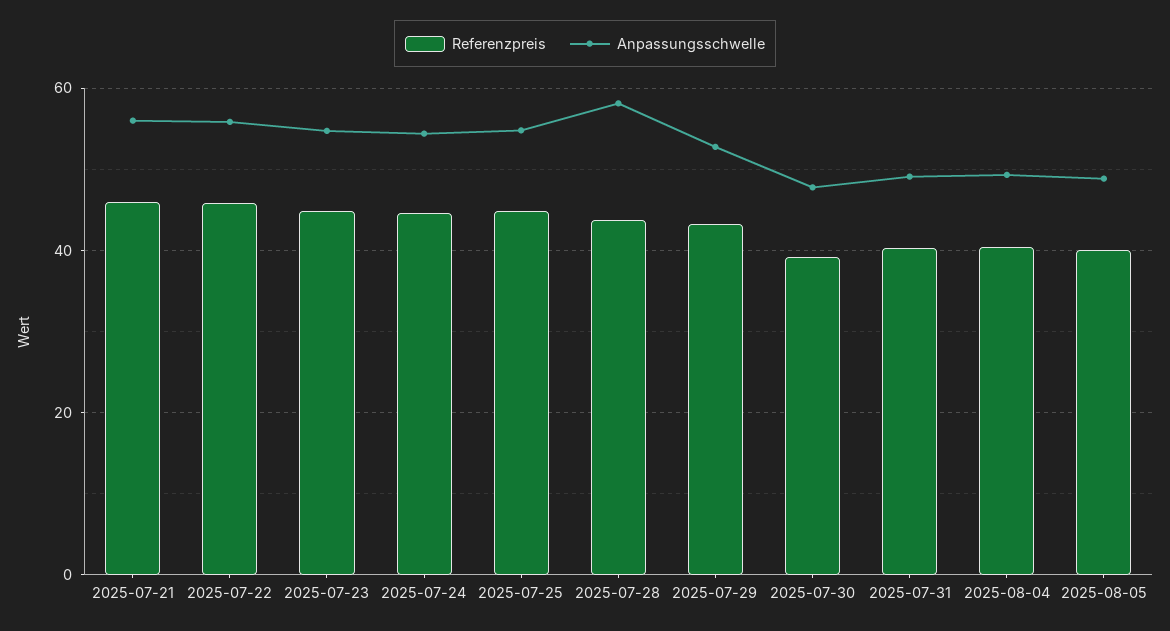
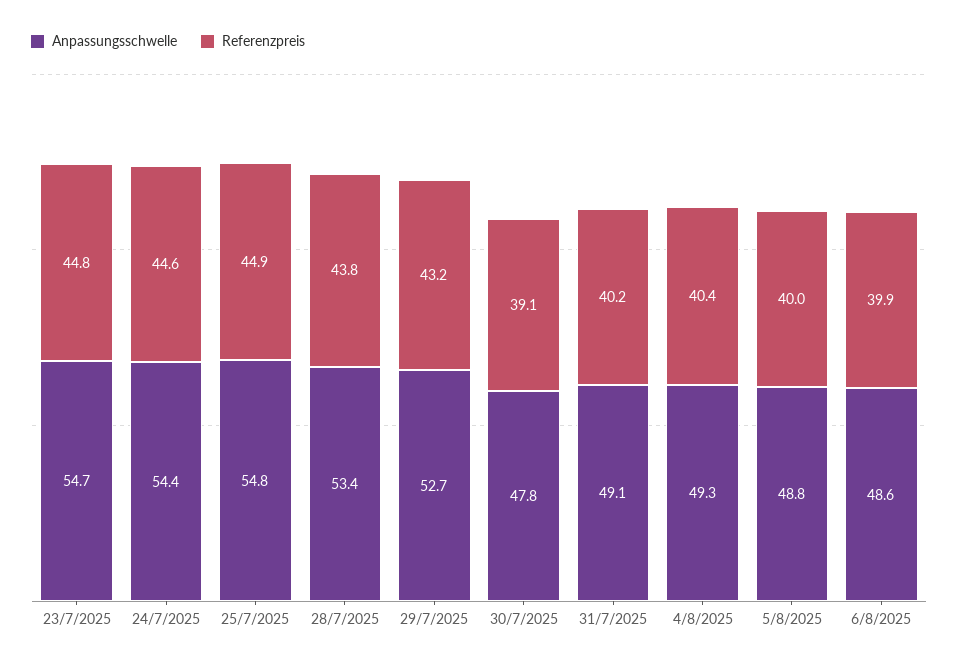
Referenzpreis, 2025-07-21: 46 -> none
Anpassungsschwelle, 2025-07-21: 56 -> none
Referenzpreis, 2025-07-22: 46 -> none
Anpassungsschwelle, 2025-07-22: 56 -> none
Anpassungsschwelle, 2025-07-28: 58 -> 53.4
Anpassungsschwelle, 6/8/2025: none -> 48.6
Referenzpreis, 6/8/2025: none -> 39.9

